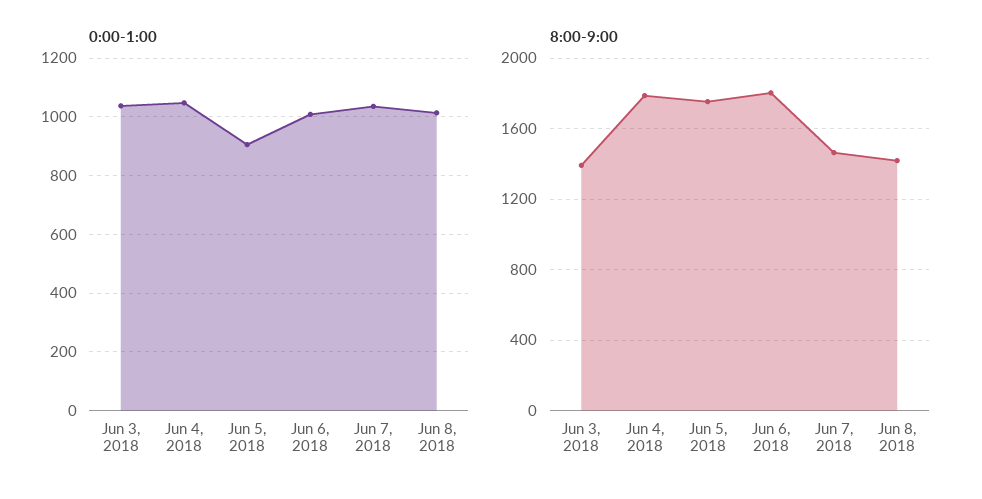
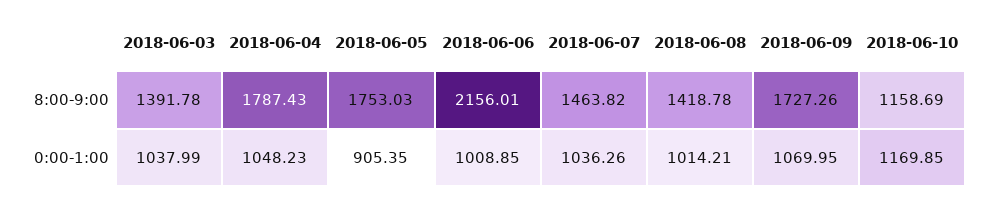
8:00-9:00, Jun 6, 2018: 1800 -> 2156.01
8:00-9:00, 2018-06-09: none -> 1727.26
8:00-9:00, 2018-06-10: none -> 1158.69
0:00-1:00, 2018-06-09: none -> 1069.95
0:00-1:00, 2018-06-10: none -> 1169.85

